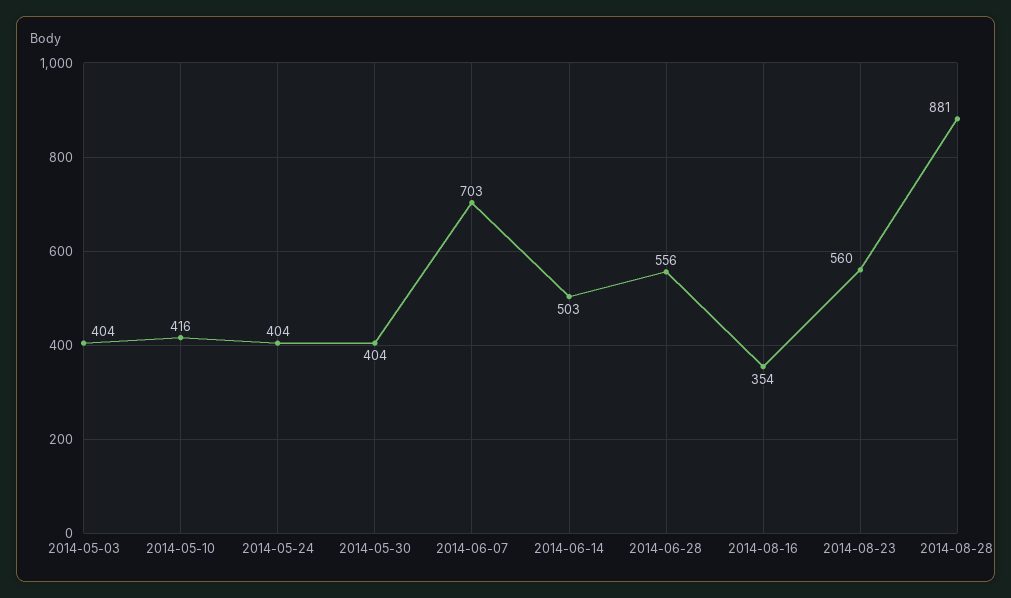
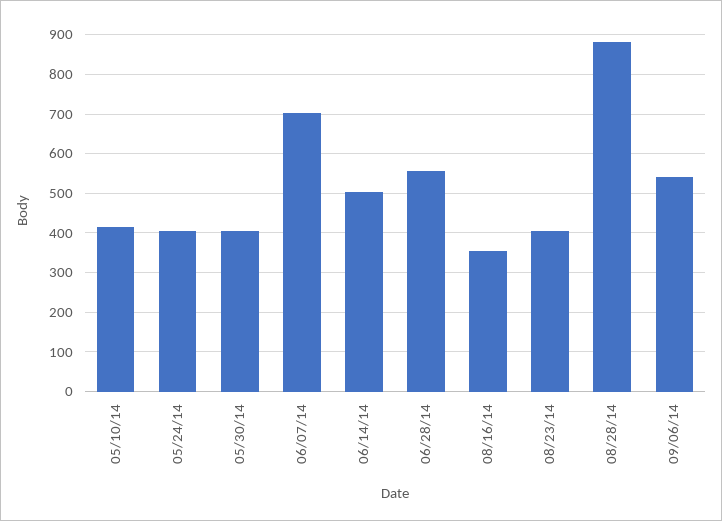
2014-05-03: 404 -> none
2014-08-23: 560 -> 400
09/06/14: none -> 540

